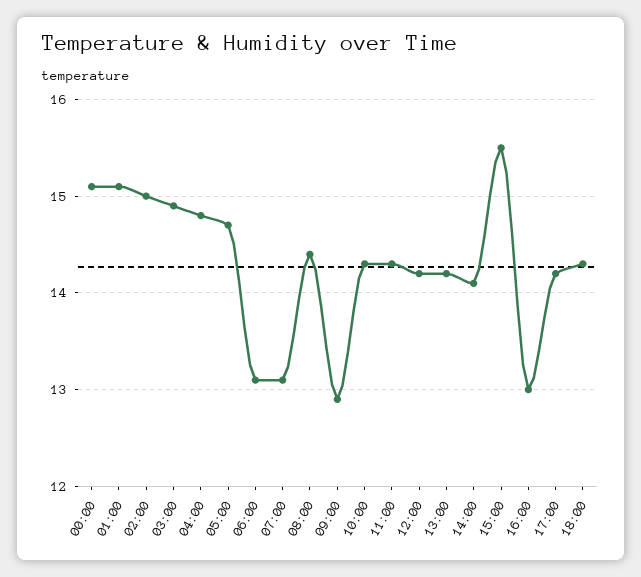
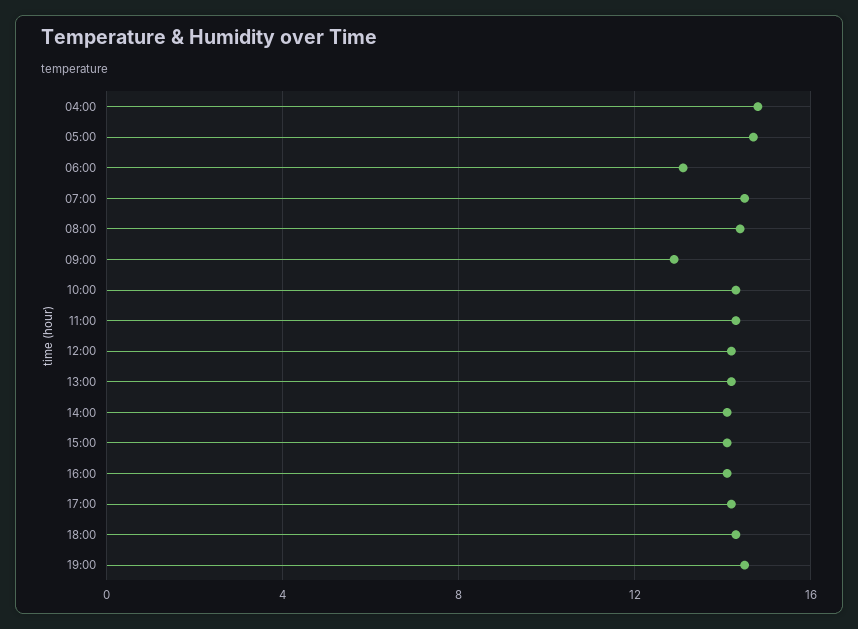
00:00: 15.1 -> none
01:00: 15.1 -> none
02:00: 15 -> none
03:00: 14.9 -> none
07:00: 13.1 -> 14.5
15:00: 15.5 -> 14
16:00: 13 -> 14
19:00: none -> 14.5

